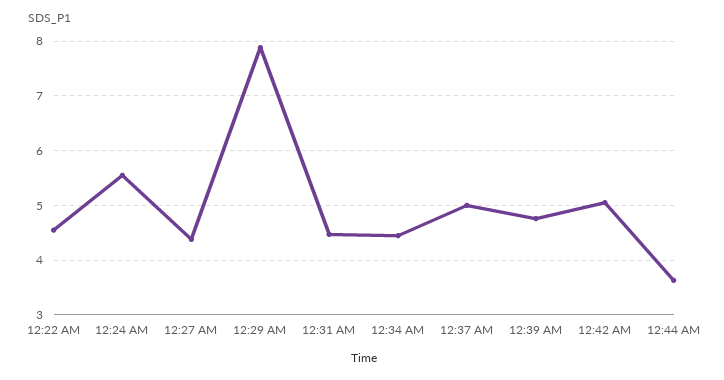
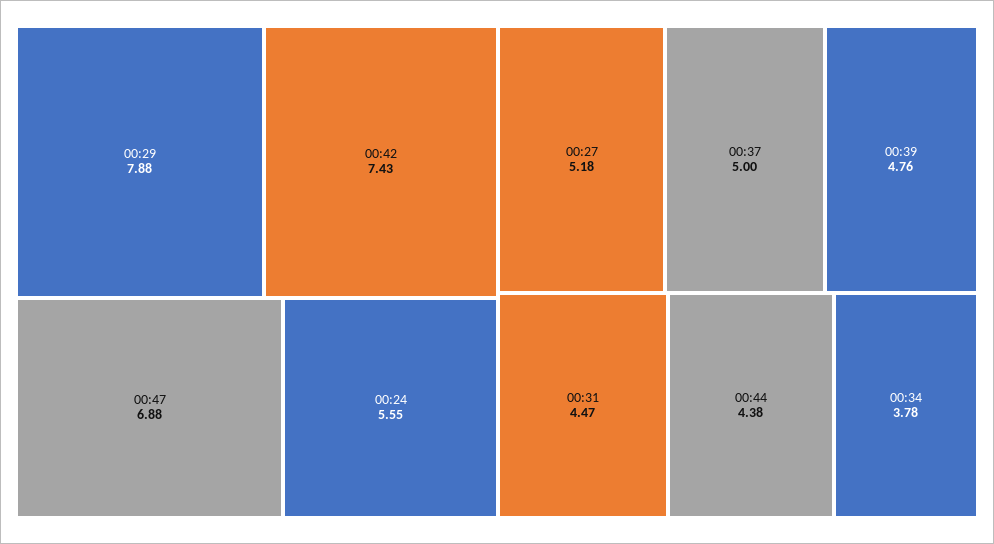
12:22 AM: 4.6 -> none
12:27 AM: 4.4 -> 5.18
12:34 AM: 4.4 -> 3.78
12:42 AM: 5 -> 7.43
12:44 AM: 3.6 -> 4.38
00:47: none -> 6.88

